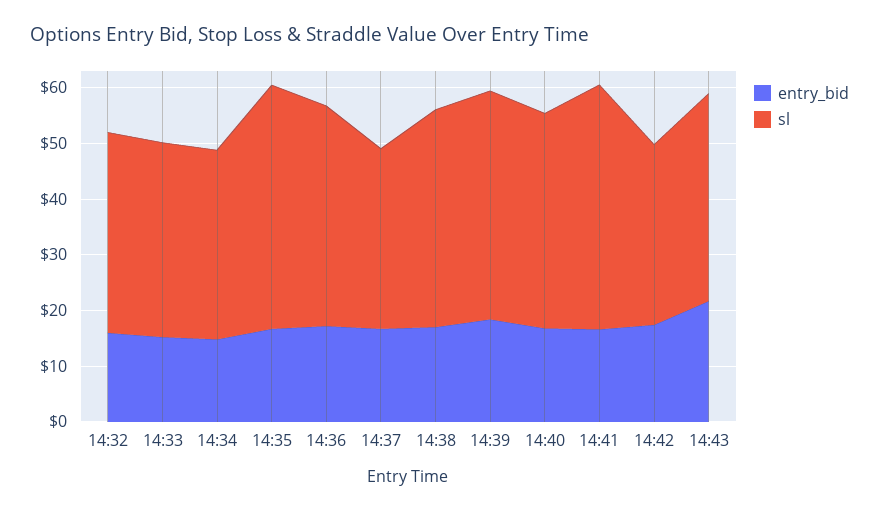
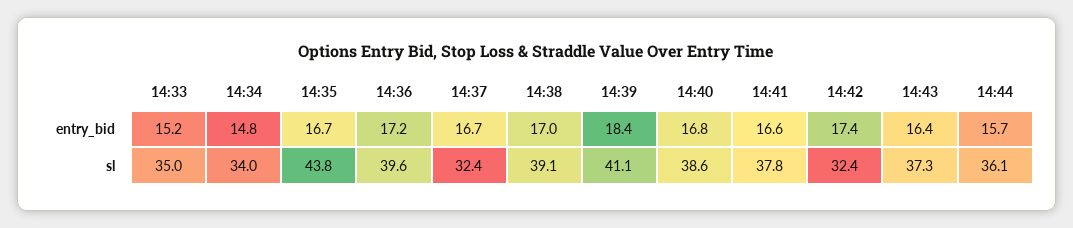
entry_bid, 14:32: 16 -> none
sl, 14:32: 36 -> none
sl, 14:41: 44 -> 37.8
entry_bid, 14:43: 22 -> 16.4
entry_bid, 14:44: none -> 15.7
sl, 14:44: none -> 36.1

